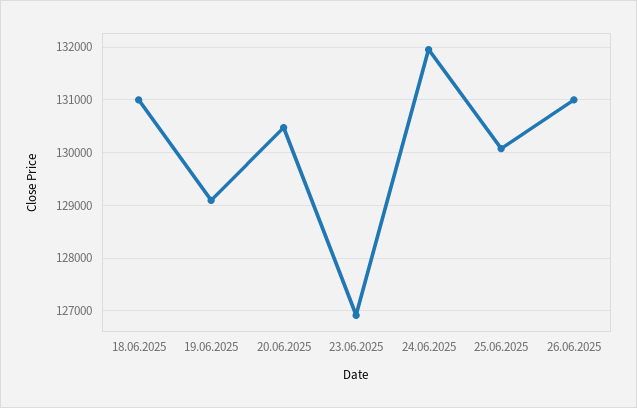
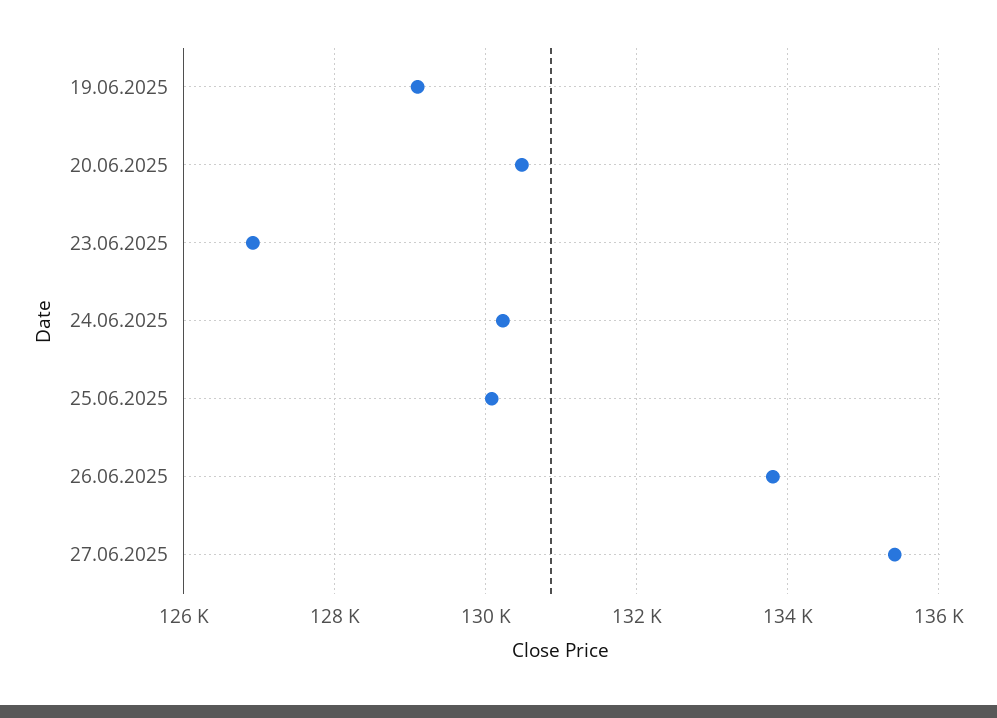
18.06.2025: 131000 -> none
24.06.2025: 132000 -> 130200
26.06.2025: 131000 -> 133800
27.06.2025: none -> 135400

